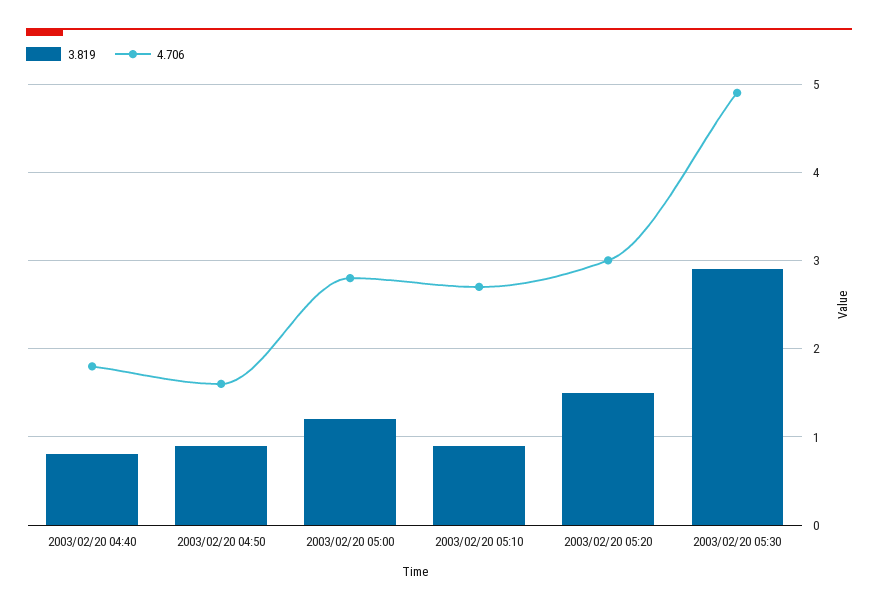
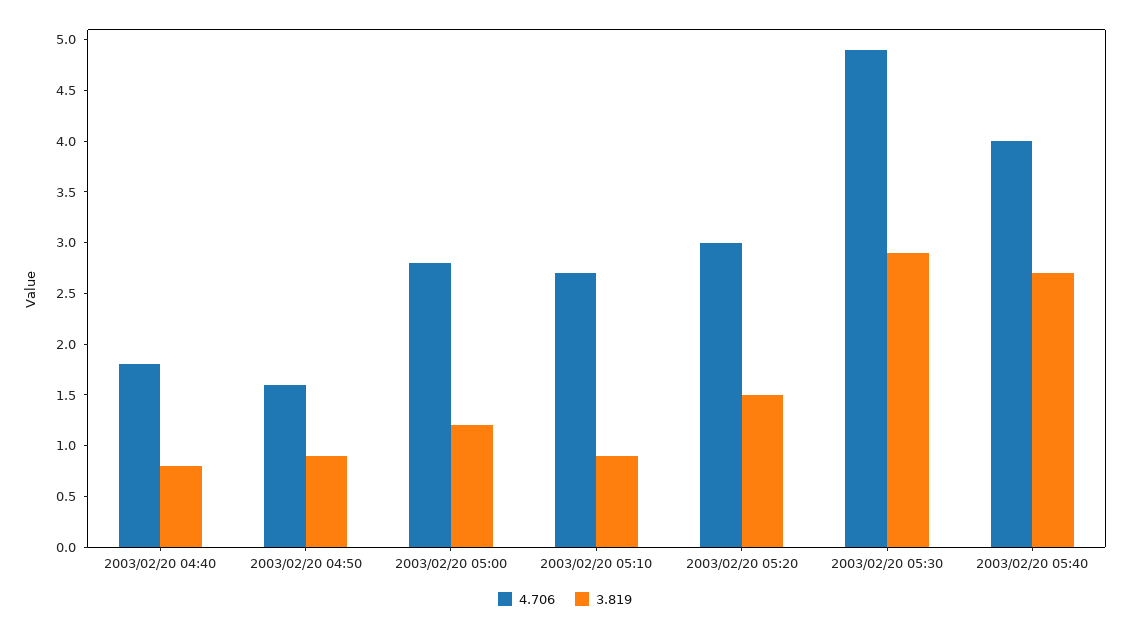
4.706, 2003/02/20 05:40: none -> 4
3.819, 2003/02/20 05:40: none -> 2.7

